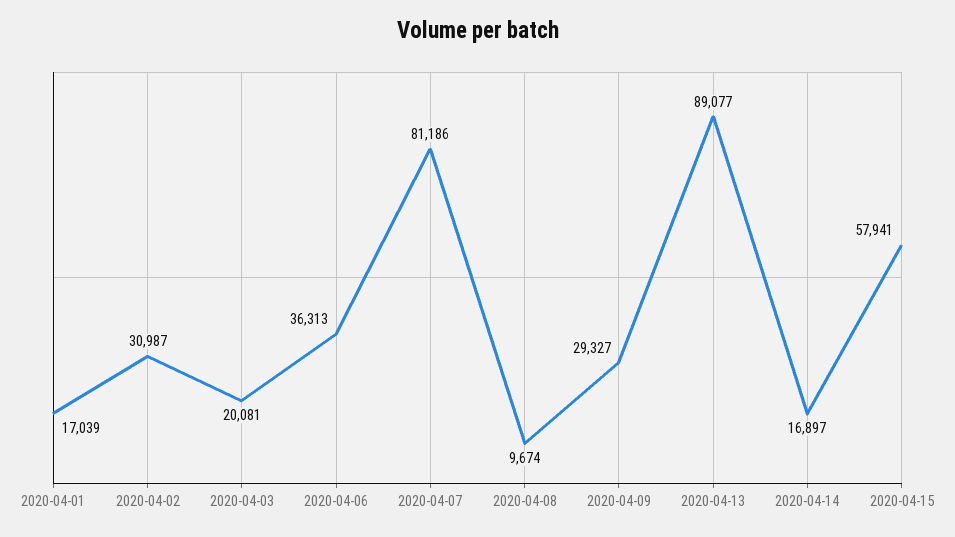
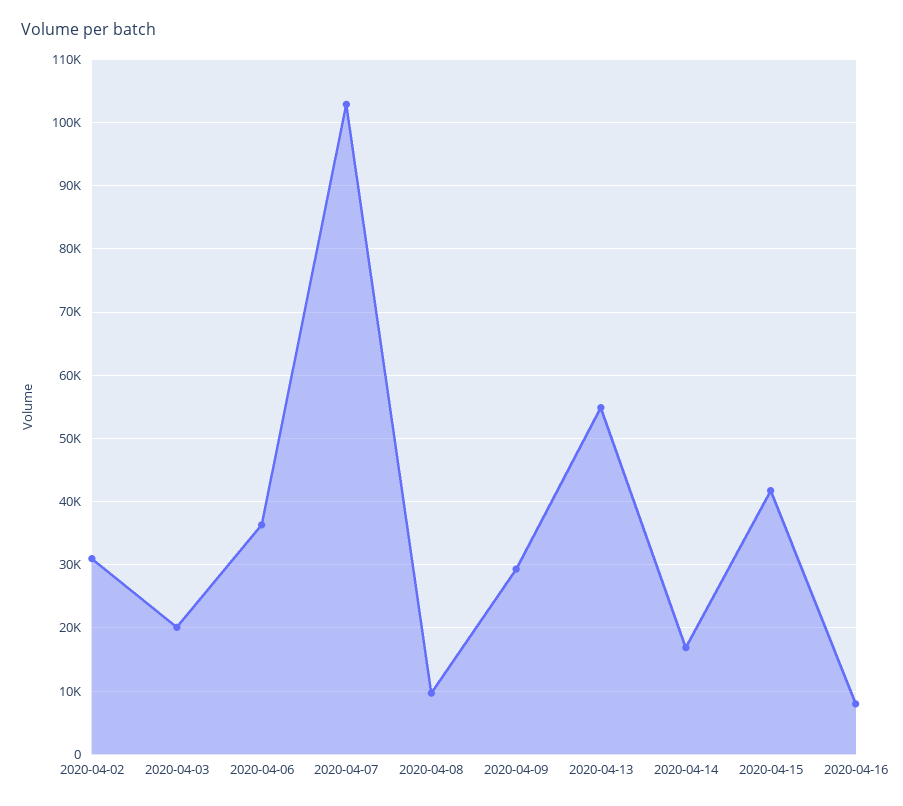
2020-04-01: 17039 -> none
2020-04-07: 81186 -> 103000
2020-04-13: 89077 -> 55000
2020-04-15: 57941 -> 42000
2020-04-16: none -> 8000

